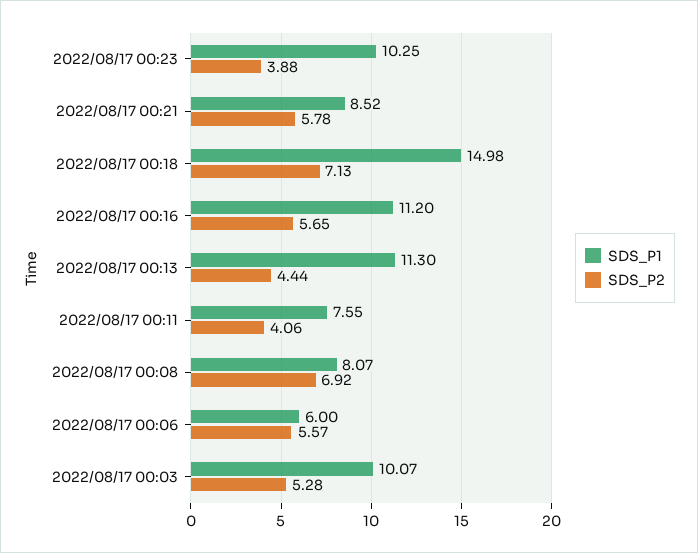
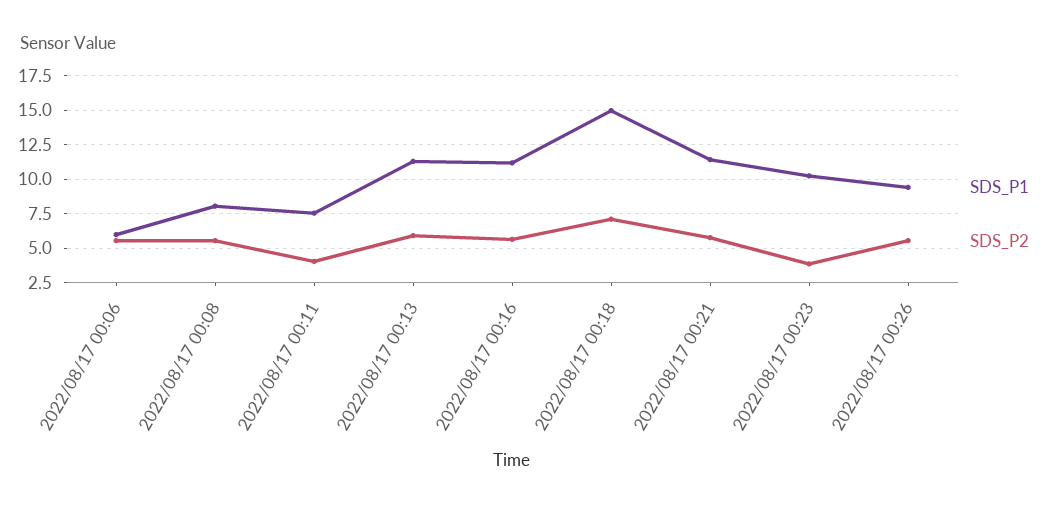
SDS_P1, 2022/08/17 00:21: 8.52 -> 11.5
SDS_P2, 2022/08/17 00:13: 4.44 -> 6
SDS_P2, 2022/08/17 00:08: 6.92 -> 5.5
SDS_P1, 2022/08/17 00:03: 10.07 -> none
SDS_P2, 2022/08/17 00:03: 5.28 -> none
SDS_P1, 2022/08/17 00:26: none -> 9.5
SDS_P2, 2022/08/17 00:26: none -> 5.5

